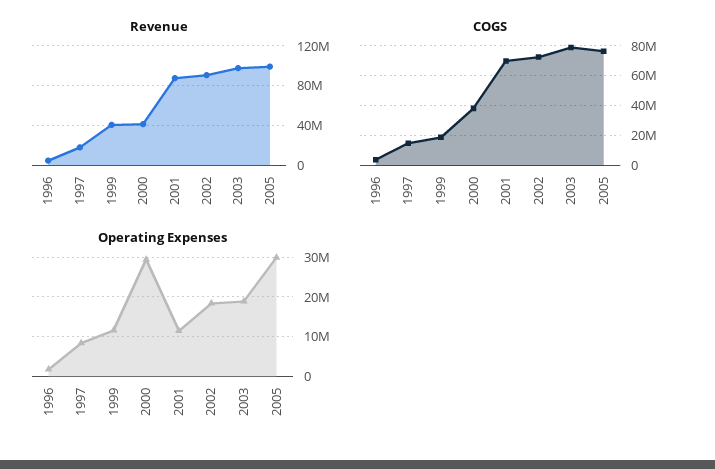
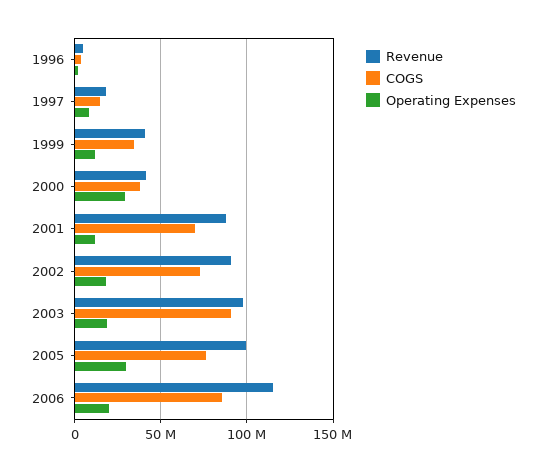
COGS, 1999: 20000000 -> 35000000
COGS, 2003: 80000000 -> 90000000
Revenue, 2006: none -> 115000000
COGS, 2006: none -> 85000000
Operating Expenses, 2006: none -> 20000000

